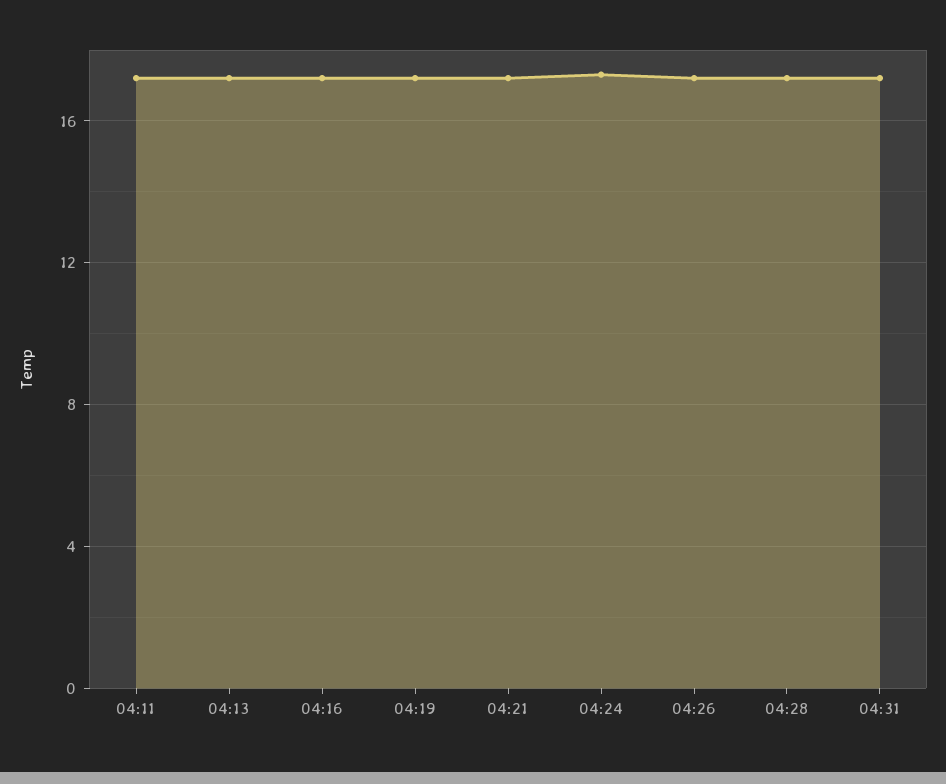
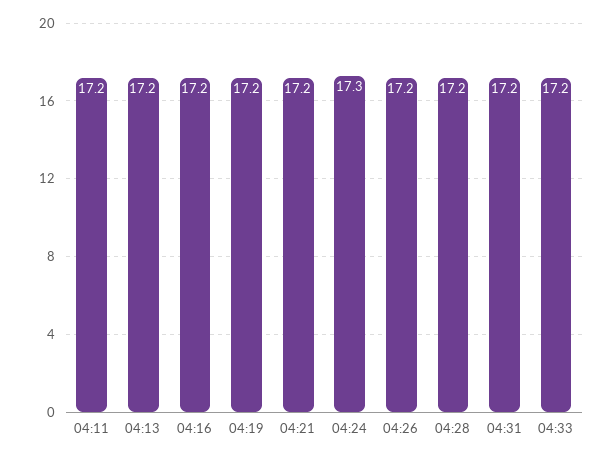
04:33: none -> 17.2

